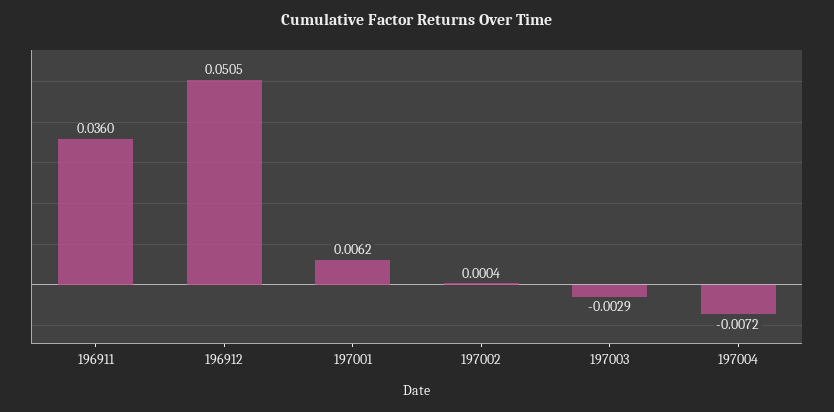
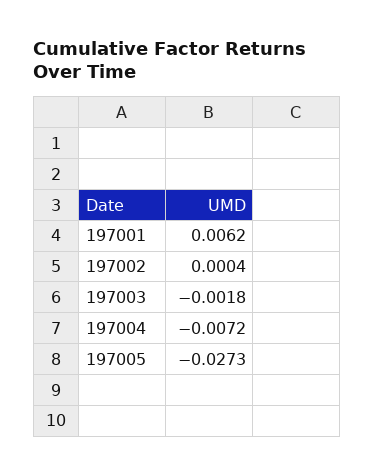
196911: 0.036 -> none
196912: 0.0505 -> none
197003: -0.0029 -> -0.0018
197005: none -> -0.0273

